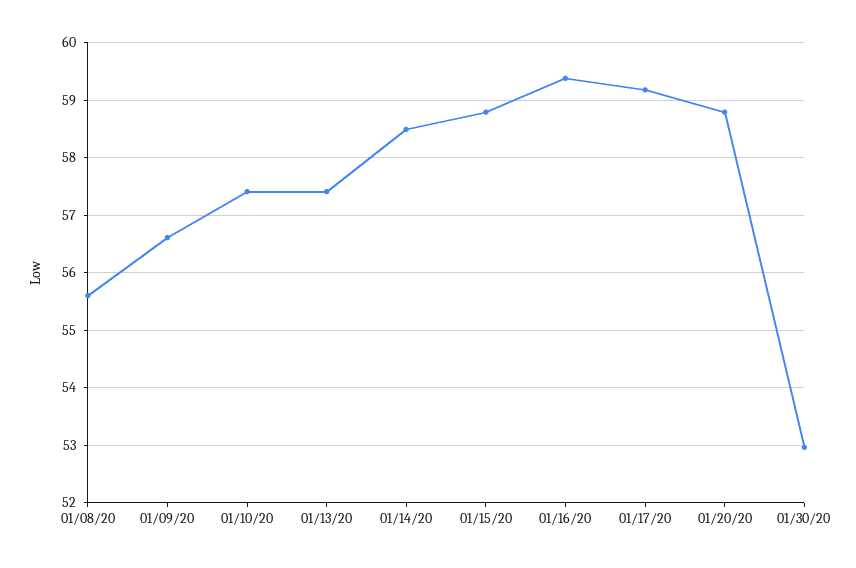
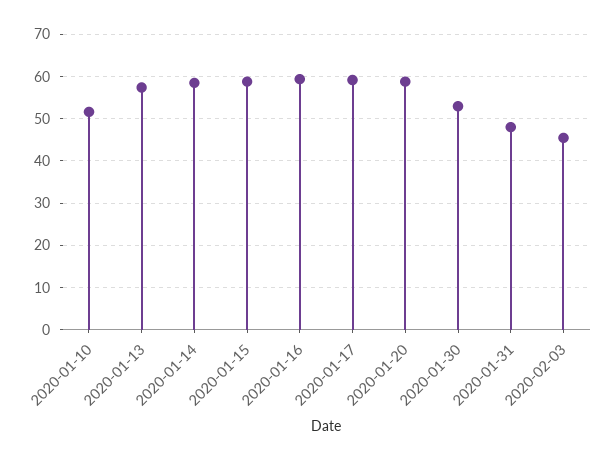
01/08/20: 55.6 -> none
01/09/20: 56.6 -> none
01/10/20: 57.4 -> 52
2020-01-31: none -> 48
2020-02-03: none -> 46

